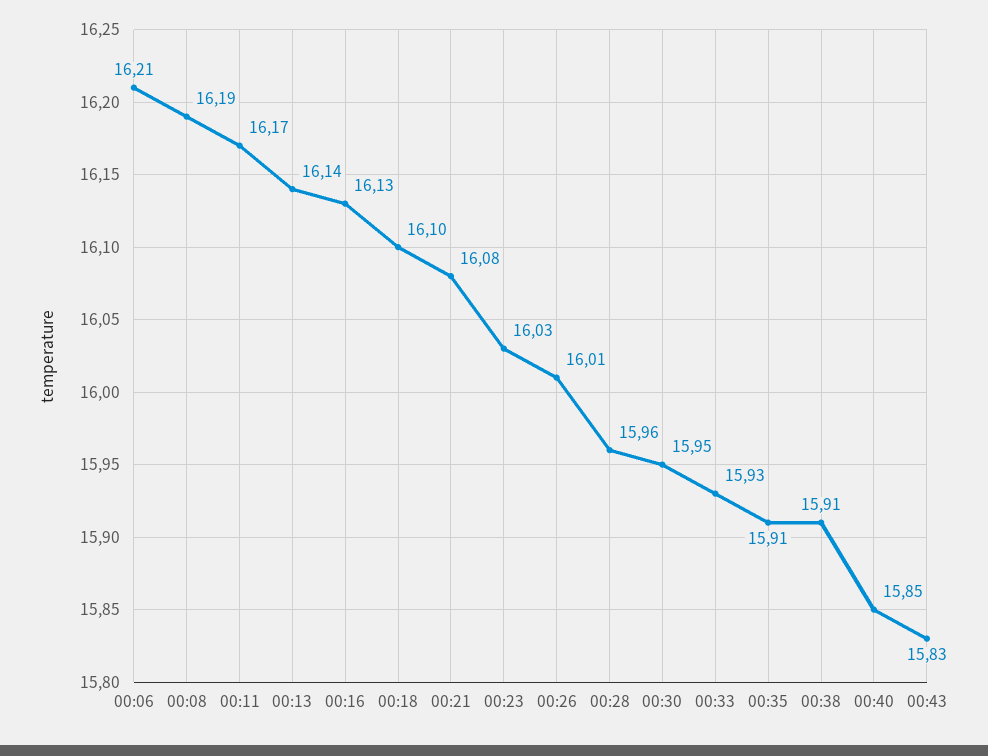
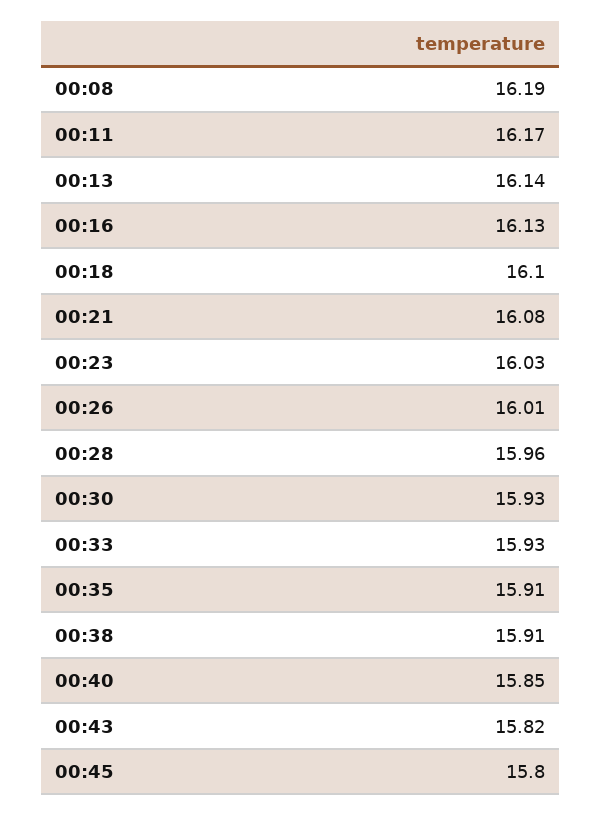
00:06: 16.21 -> none
00:30: 15.95 -> 15.93
00:43: 15.83 -> 15.82
00:45: none -> 15.8

